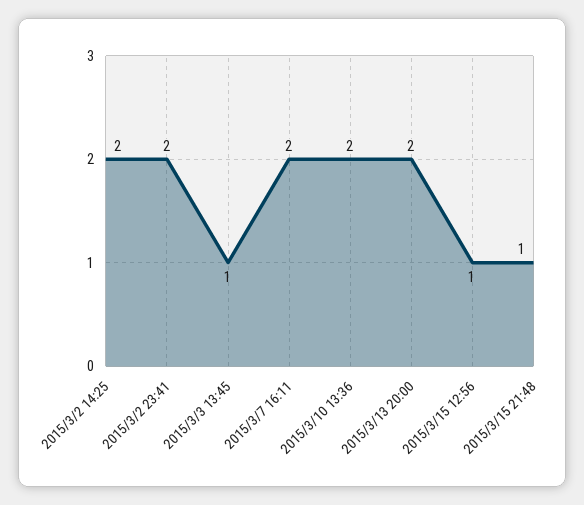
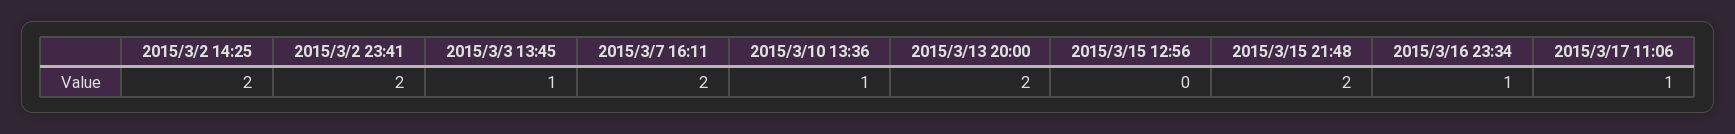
2015/3/10 13:36: 2 -> 1
2015/3/15 12:56: 1 -> 0
2015/3/15 21:48: 1 -> 2
2015/3/16 23:34: none -> 1
2015/3/17 11:06: none -> 1

